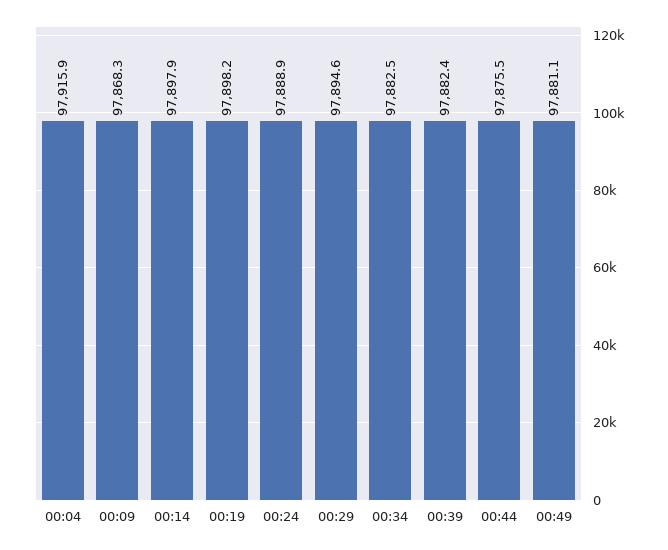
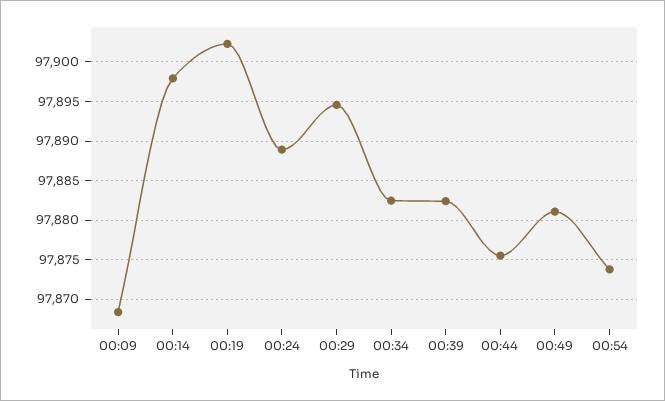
00:04: 97915.9 -> none
00:19: 97898.2 -> 97902
00:54: none -> 97874

